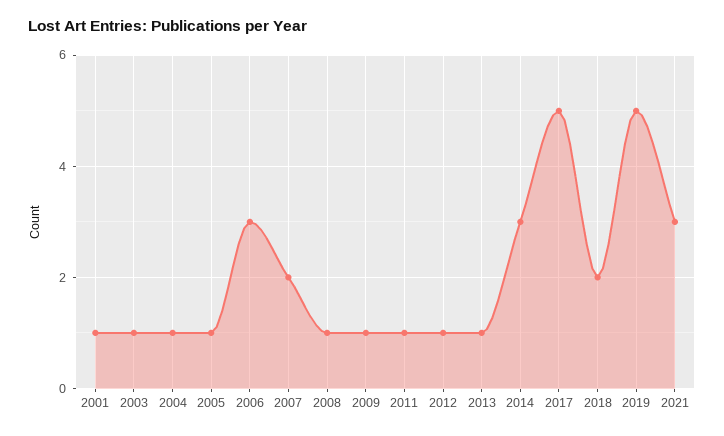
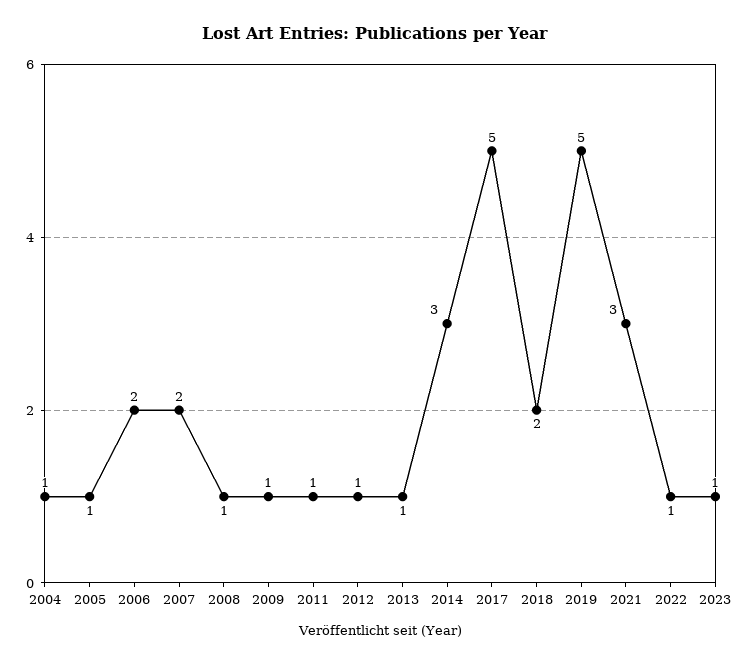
2001: 1 -> none
2003: 1 -> none
2006: 3 -> 2
2022: none -> 1
2023: none -> 1

